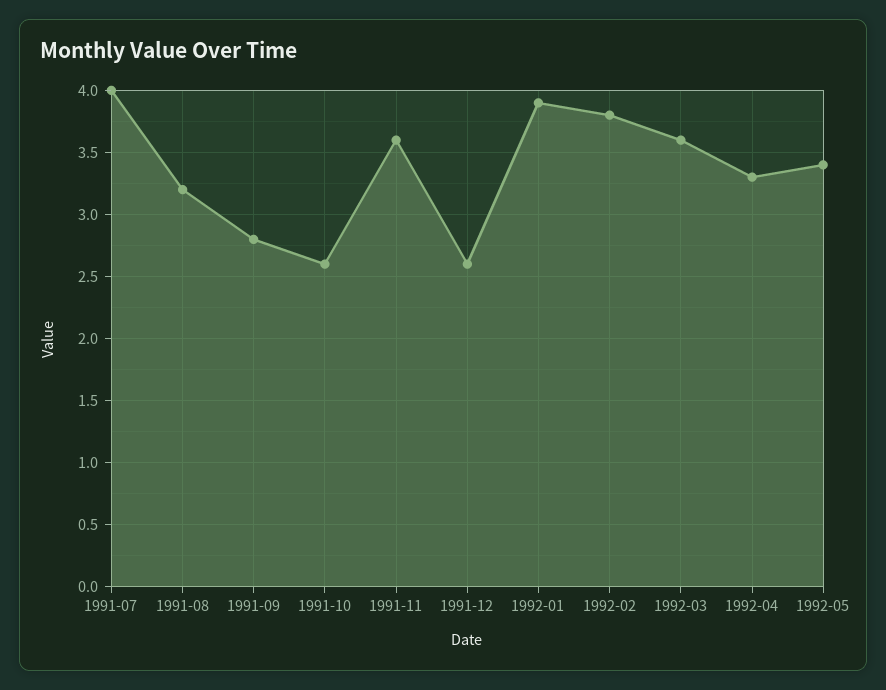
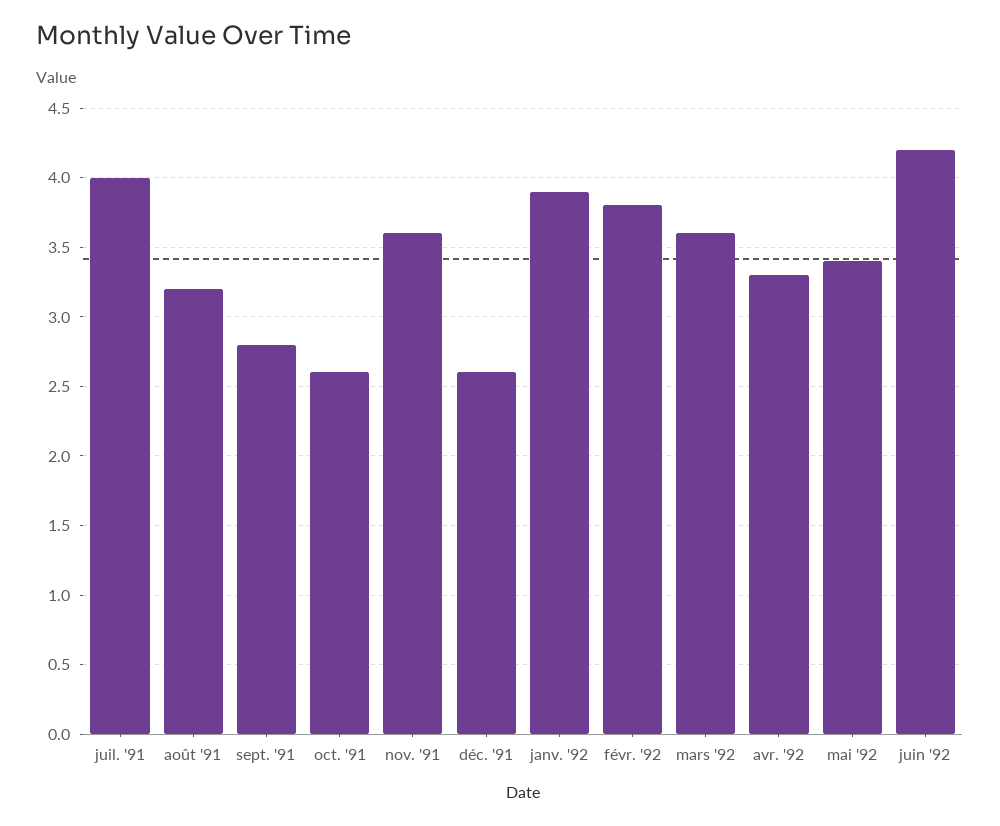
juin '92: none -> 4.2

